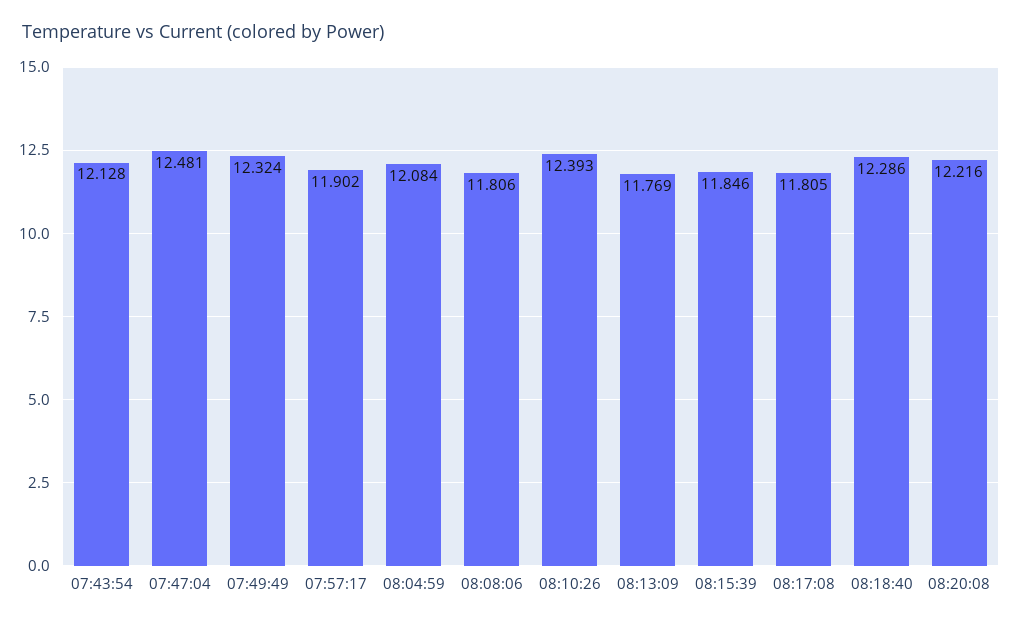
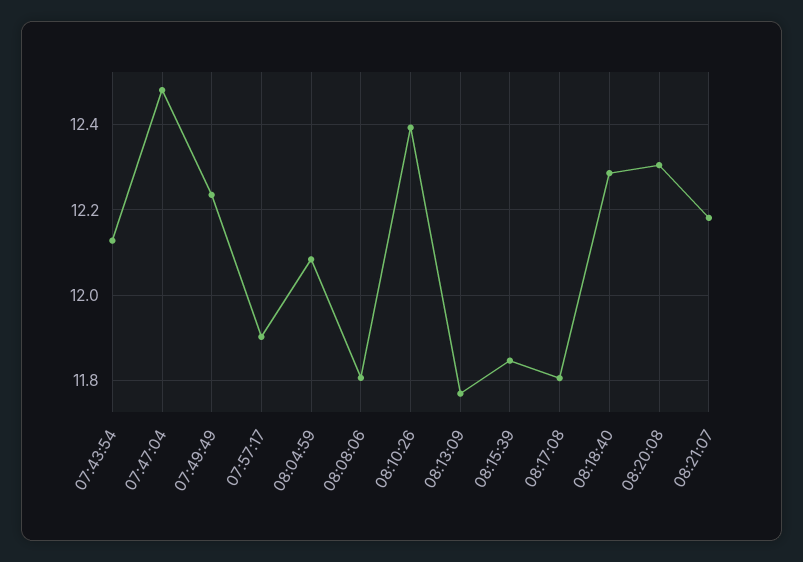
07:49:49: 12.324 -> 12.24
08:20:08: 12.216 -> 12.3
08:21:07: none -> 12.18

